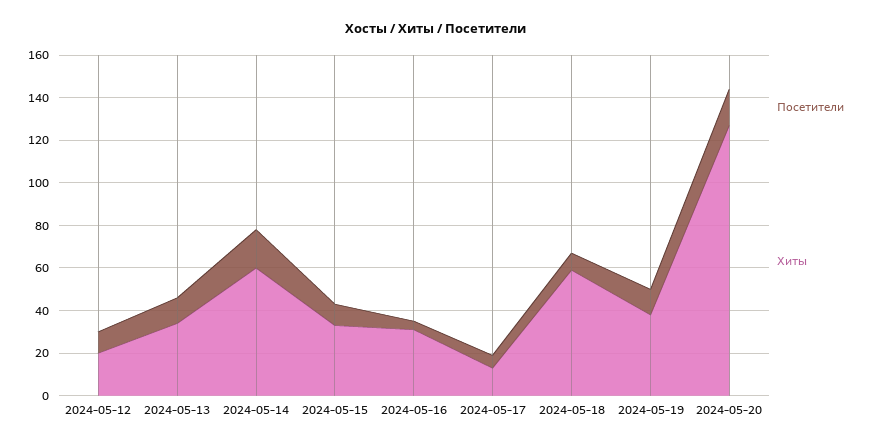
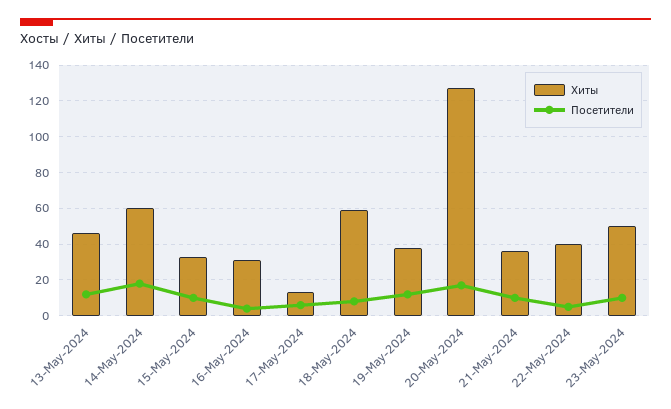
Посетители, 2024-05-12: 10 -> none
Хиты, 2024-05-12: 20 -> none
Хиты, 2024-05-13: 35 -> 45
Хиты, 21-May-2024: none -> 35
Посетители, 21-May-2024: none -> 10
Хиты, 22-May-2024: none -> 40
Посетители, 22-May-2024: none -> 5
Хиты, 23-May-2024: none -> 50
Посетители, 23-May-2024: none -> 10

